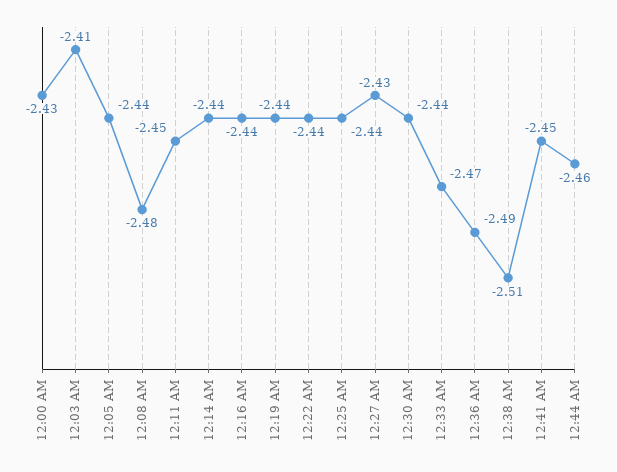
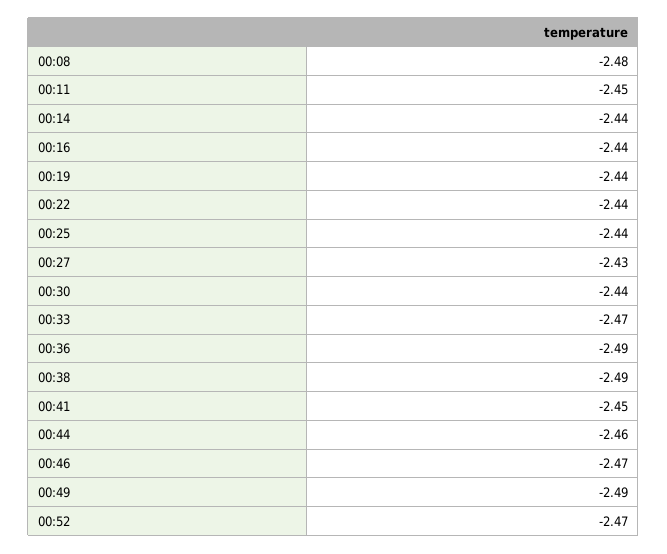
12:00 AM: -2.43 -> none
12:03 AM: -2.41 -> none
12:05 AM: -2.44 -> none
12:38 AM: -2.51 -> -2.49
00:46: none -> -2.47
00:49: none -> -2.49
00:52: none -> -2.47

